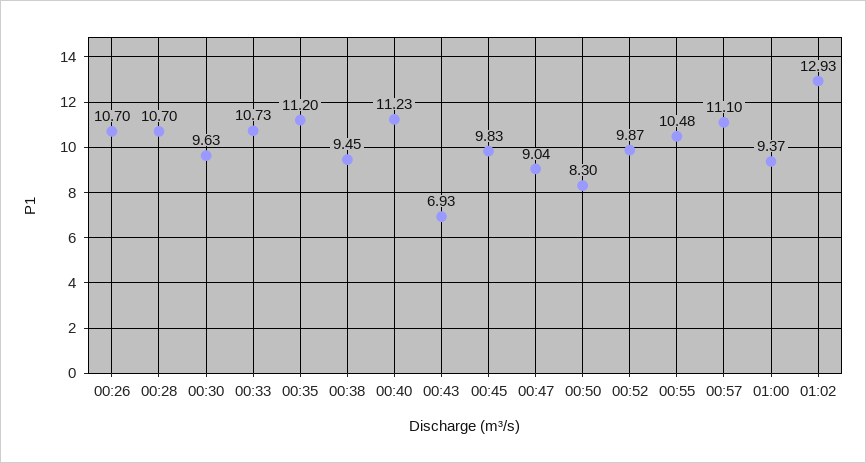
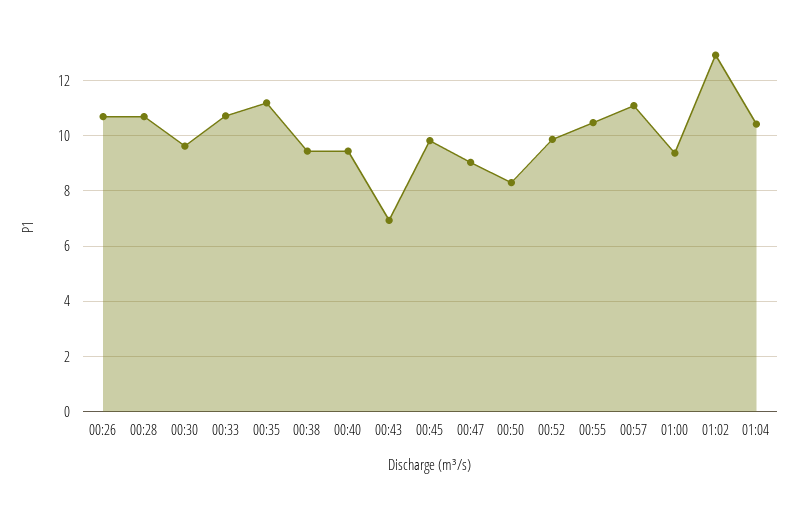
00:40: 11.23 -> 9.5
01:04: none -> 10.5

